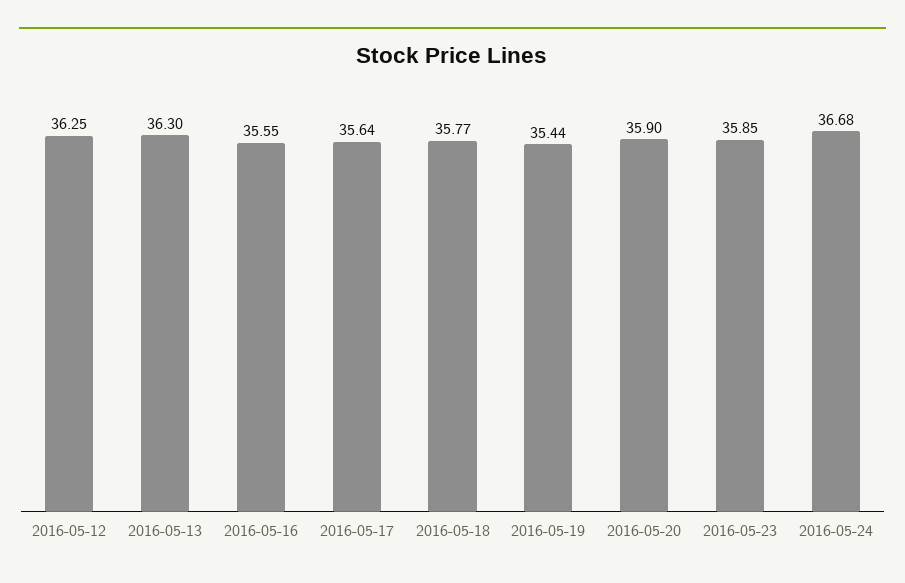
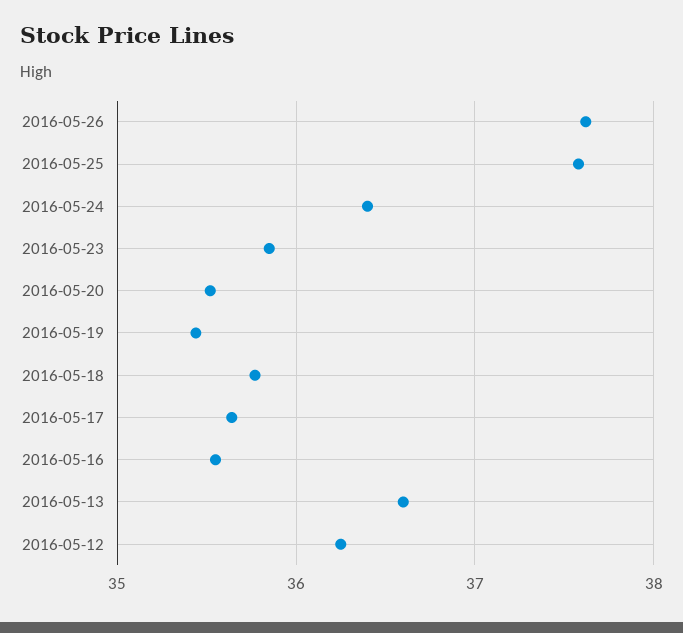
2016-05-13: 36.3 -> 36.6
2016-05-20: 35.9 -> 35.5
2016-05-24: 36.68 -> 36.4
2016-05-26: none -> 37.6
2016-05-25: none -> 37.6

